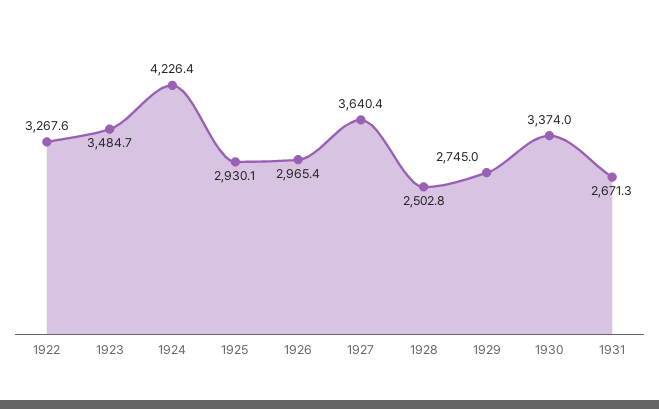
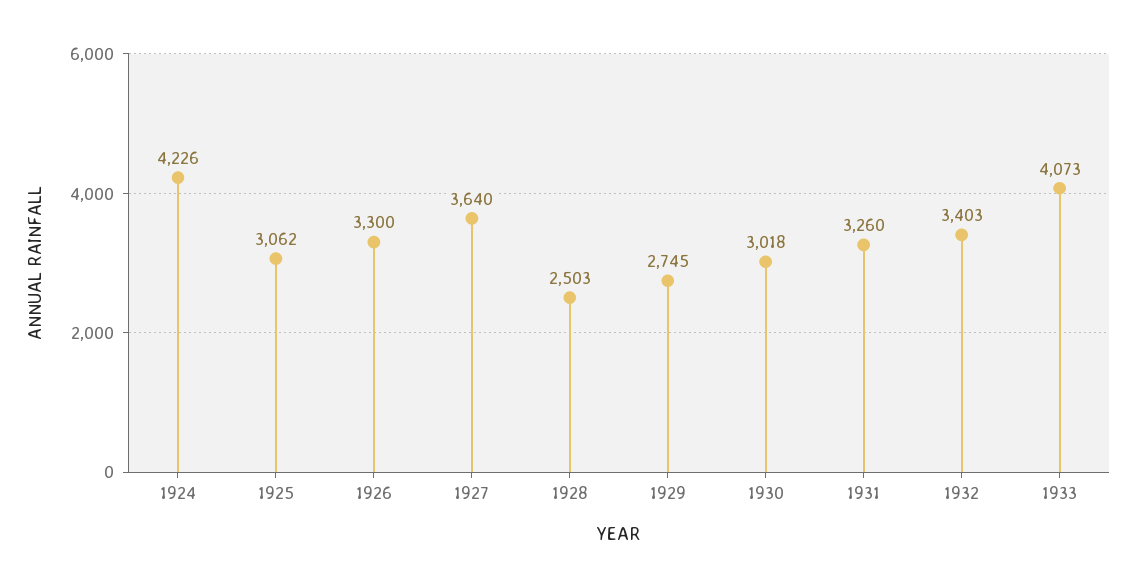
1922: 3267.6 -> none
1923: 3484.7 -> none
1925: 2930.1 -> 3062
1926: 2965.4 -> 3300
1930: 3374 -> 3018
1931: 2671.3 -> 3260
1932: none -> 3403
1933: none -> 4073

